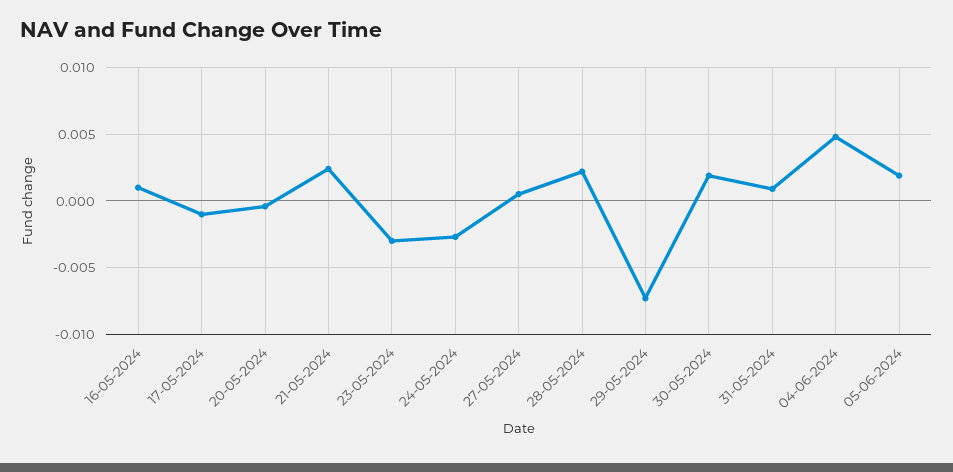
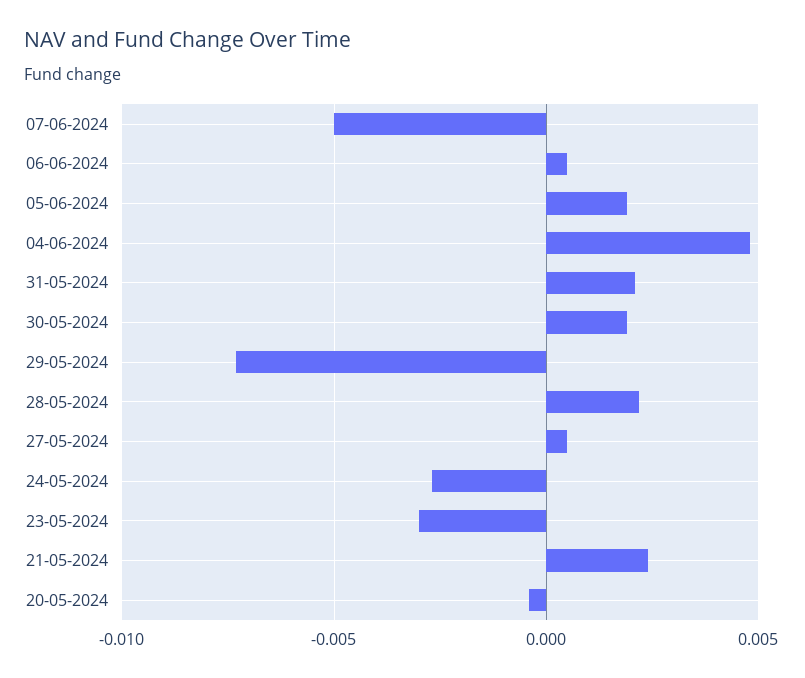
16-05-2024: 0.001 -> none
17-05-2024: -0.001 -> none
31-05-2024: 0.001 -> 0.002
07-06-2024: none -> -0.005
06-06-2024: none -> 0.0005

